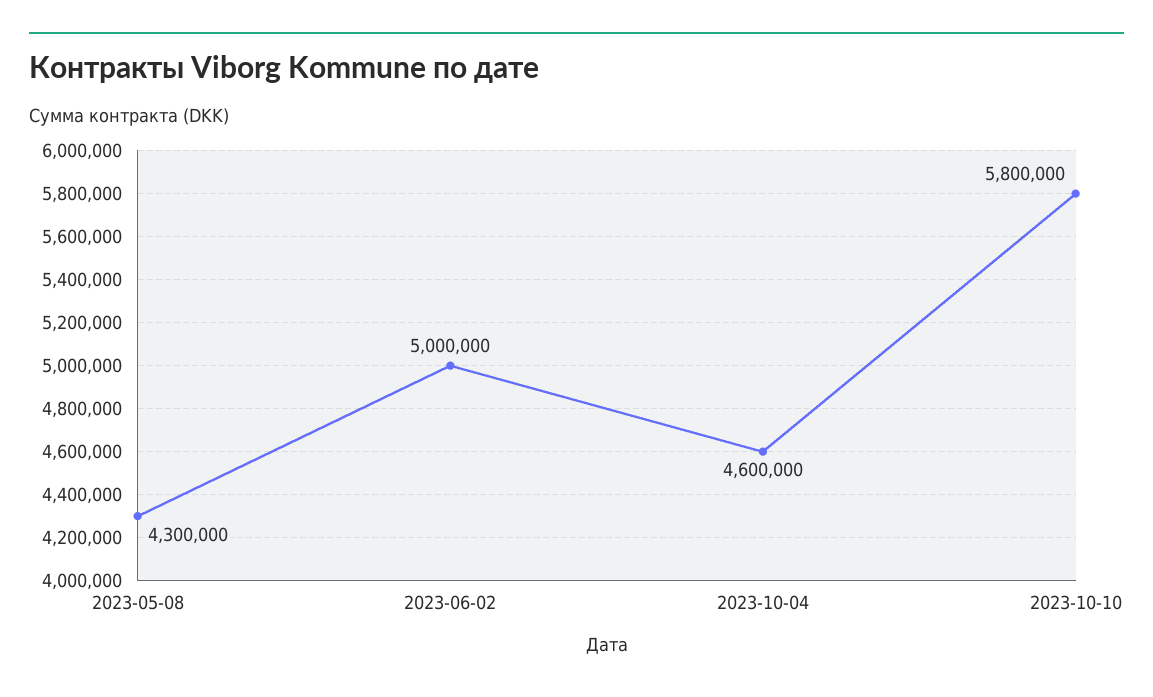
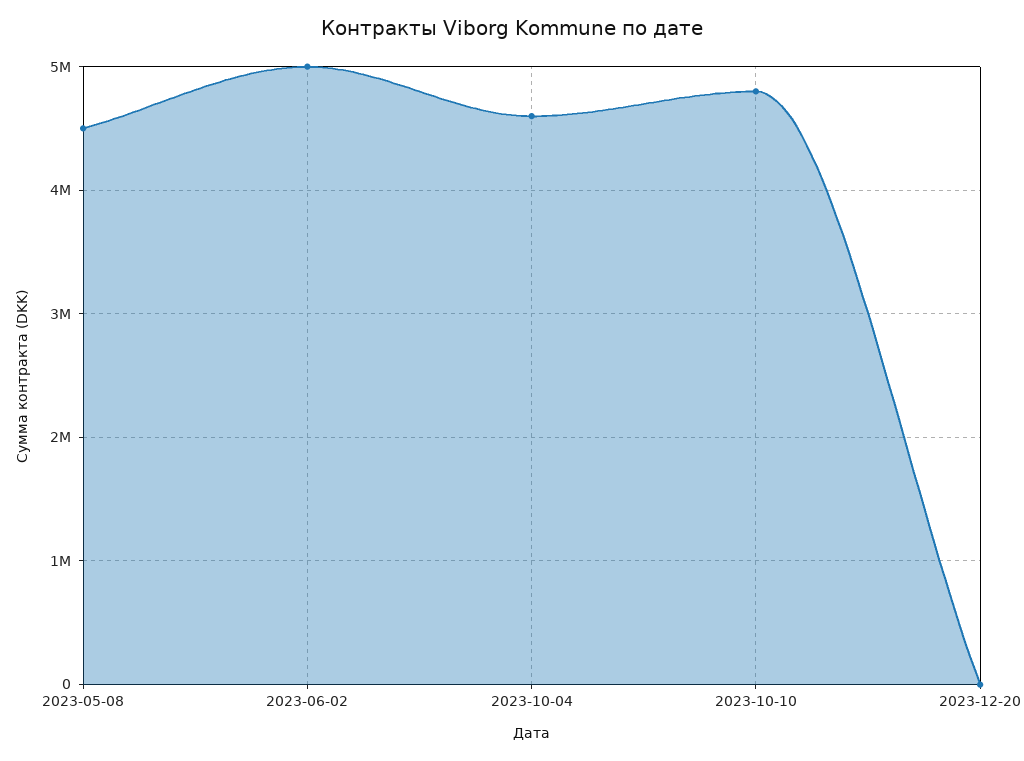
2023-05-08: 4300000 -> 4500000
2023-10-10: 5800000 -> 4800000
2023-12-20: none -> 0

